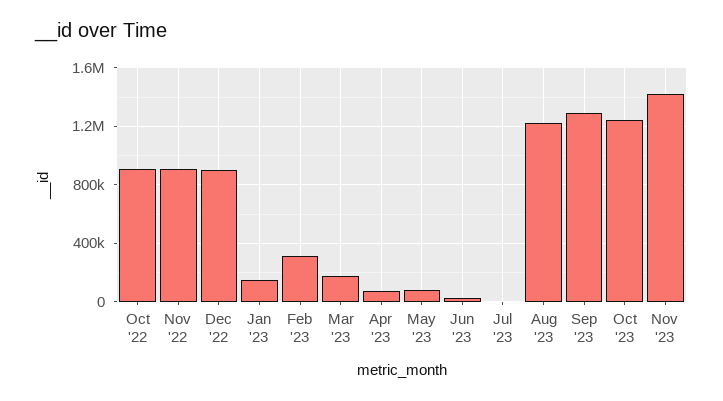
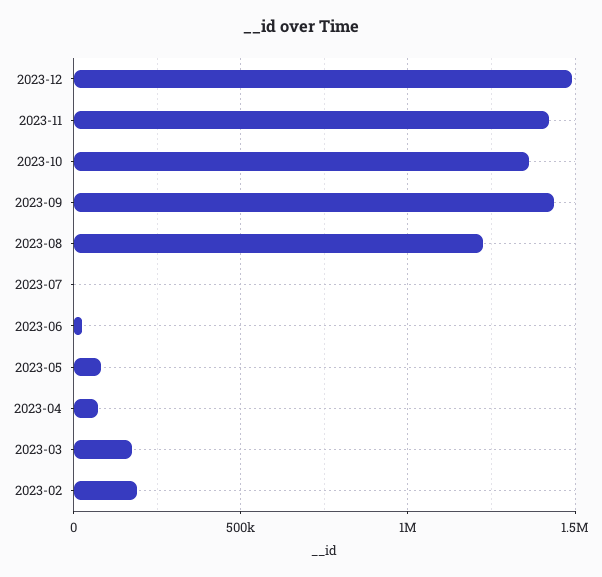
Oct '22: 900000 -> none
Nov '22: 900000 -> none
Dec '22: 900000 -> none
Jan '23: 150000 -> none
Feb '23: 300000 -> 200000
Sep '23: 1300000 -> 1450000
Oct '23: 1250000 -> 1350000
2023-12: none -> 1500000

